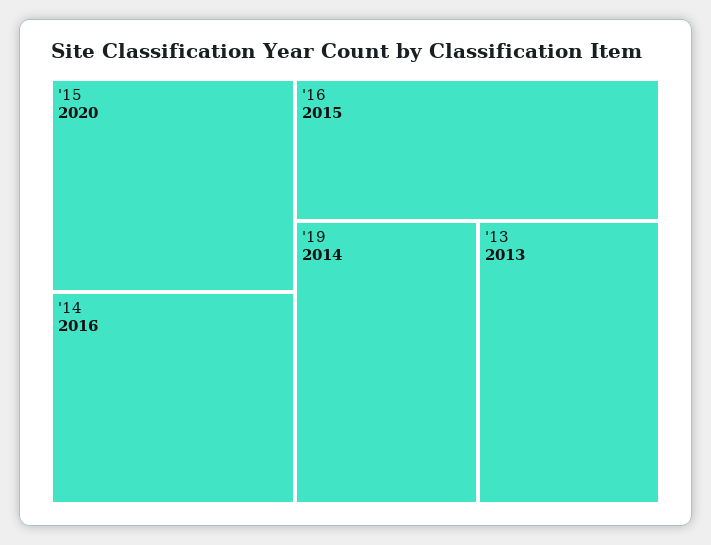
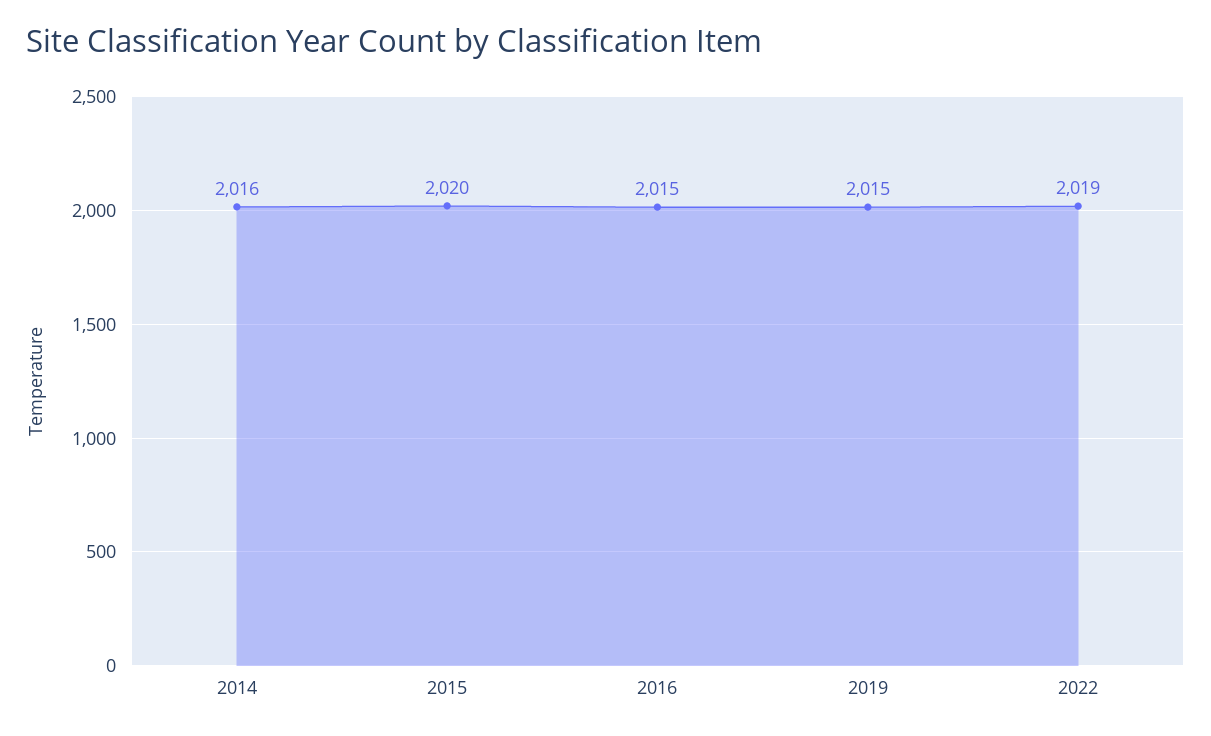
'19: 2014 -> 2015
'13: 2013 -> none
2022: none -> 2019

